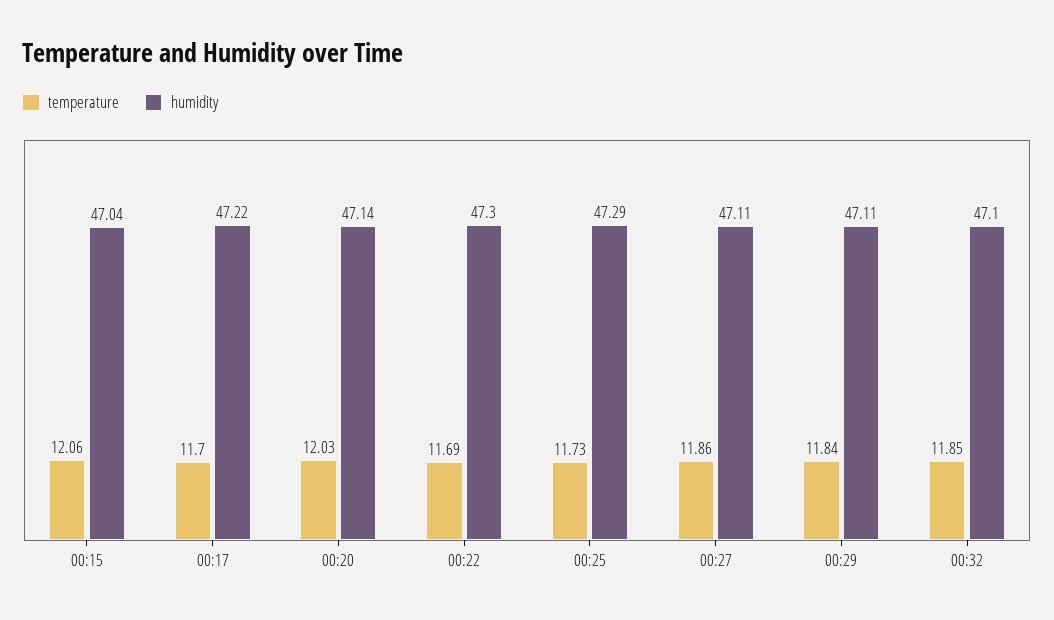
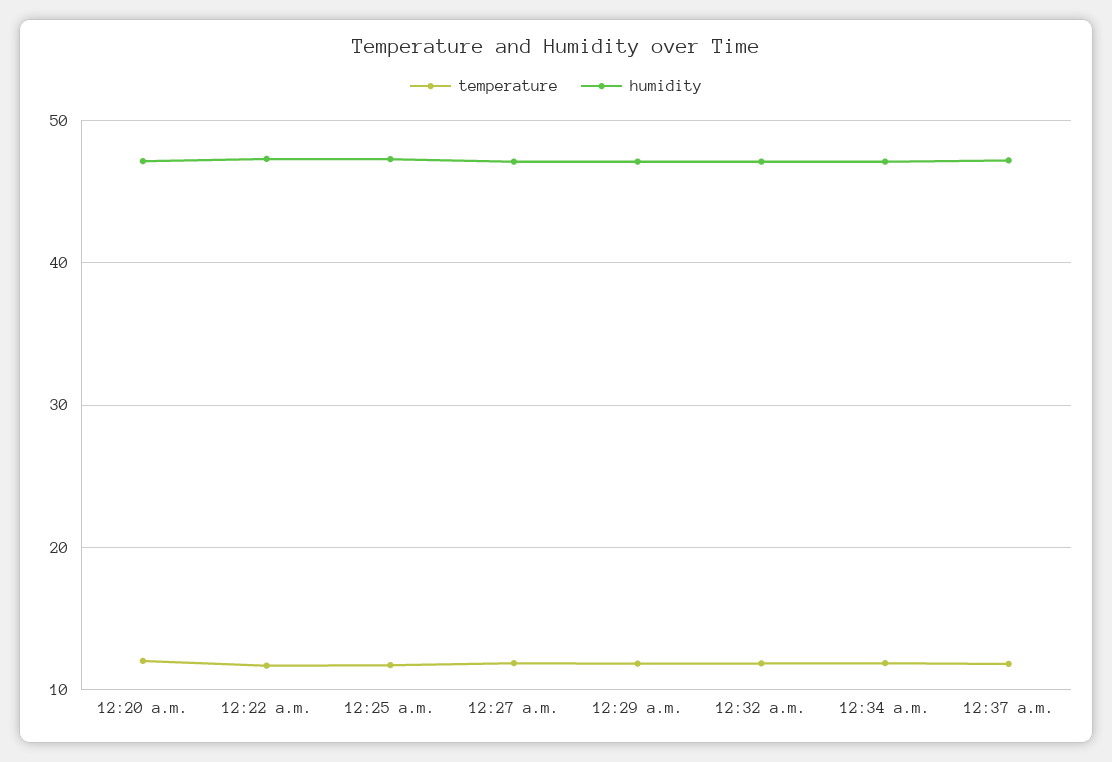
temperature, 00:15: 12.06 -> none
humidity, 00:15: 47.04 -> none
temperature, 00:17: 11.7 -> none
humidity, 00:17: 47.22 -> none
temperature, 12:34 a.m.: none -> 12
humidity, 12:34 a.m.: none -> 47
temperature, 12:37 a.m.: none -> 12
humidity, 12:37 a.m.: none -> 47

